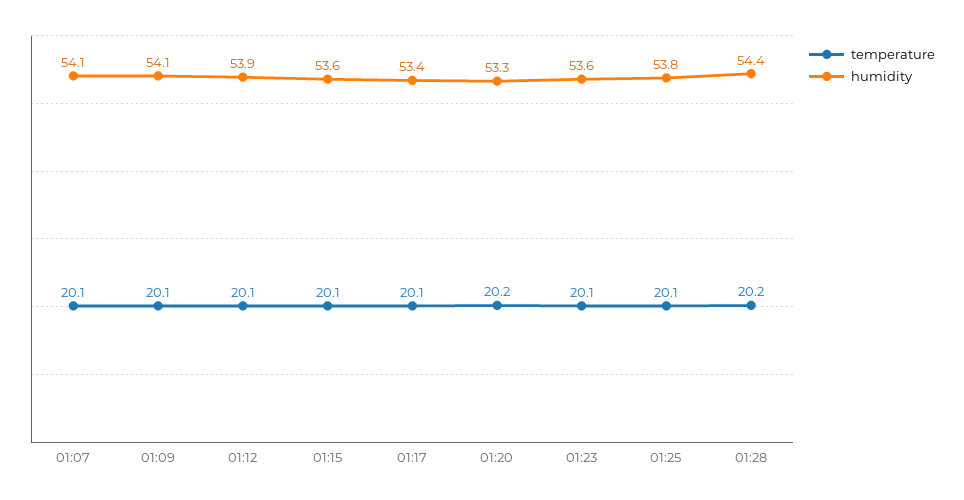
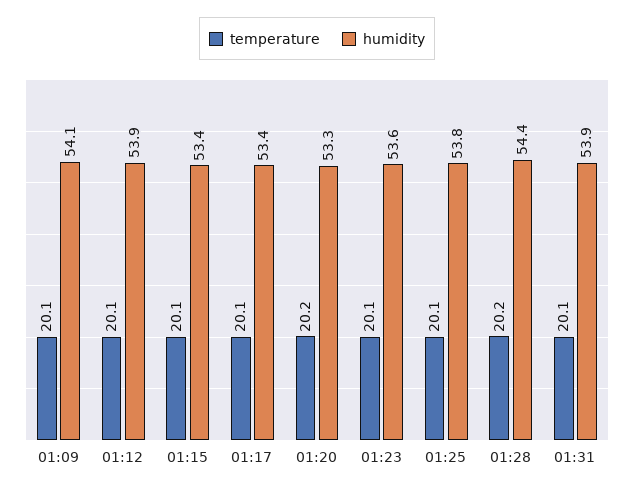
temperature, 01:07: 20.1 -> none
humidity, 01:07: 54.1 -> none
humidity, 01:15: 53.6 -> 53.4
temperature, 01:31: none -> 20.1
humidity, 01:31: none -> 53.9

